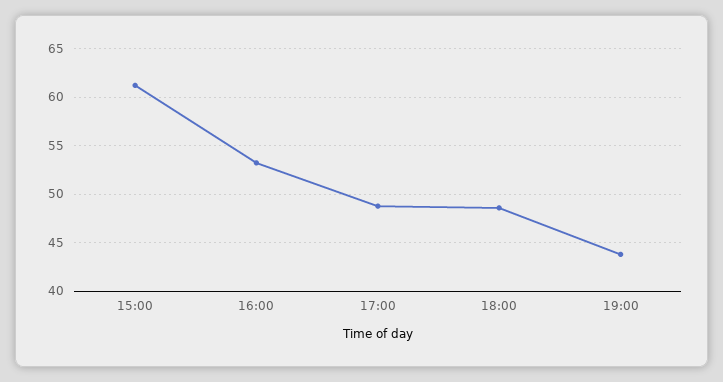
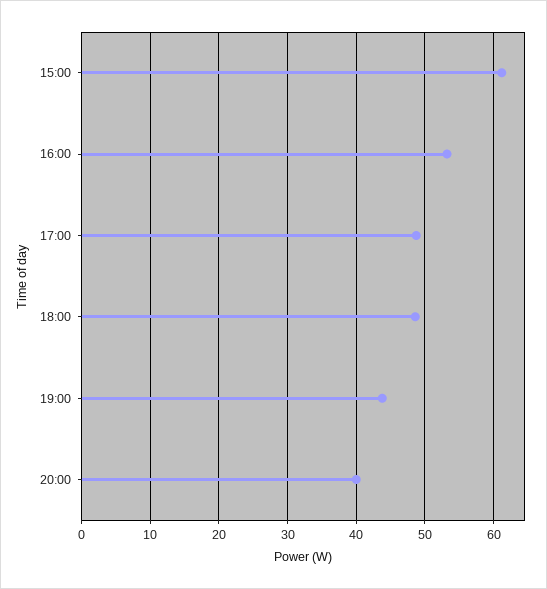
20:00: none -> 40

